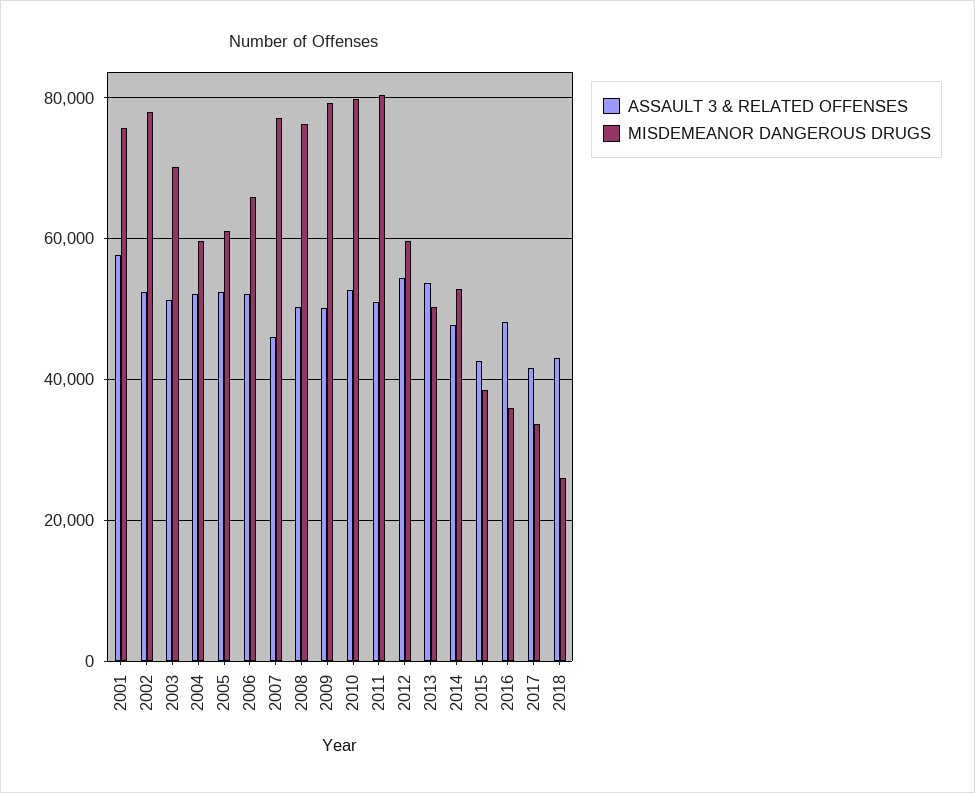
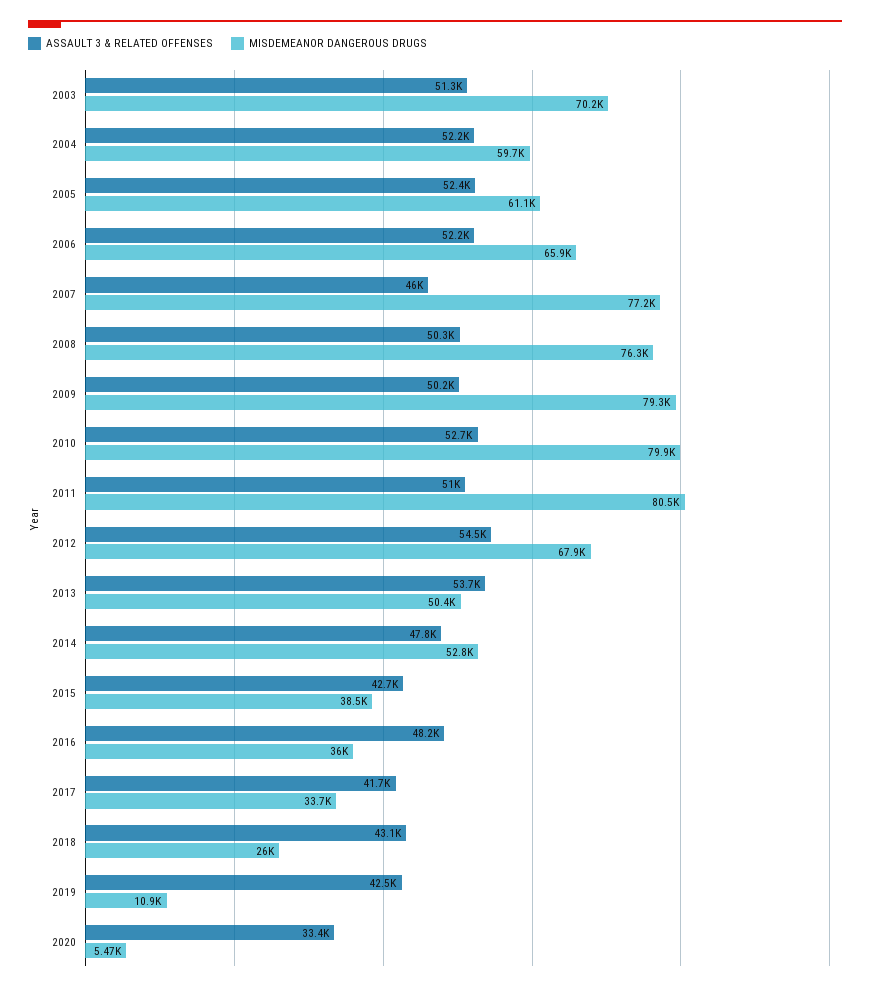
ASSAULT 3 & RELATED OFFENSES, 2001: 58000 -> none
MISDEMEANOR DANGEROUS DRUGS, 2001: 76000 -> none
ASSAULT 3 & RELATED OFFENSES, 2002: 52000 -> none
MISDEMEANOR DANGEROUS DRUGS, 2002: 78000 -> none
MISDEMEANOR DANGEROUS DRUGS, 2012: 60000 -> 67900
ASSAULT 3 & RELATED OFFENSES, 2019: none -> 42500
MISDEMEANOR DANGEROUS DRUGS, 2019: none -> 10900
ASSAULT 3 & RELATED OFFENSES, 2020: none -> 33400
MISDEMEANOR DANGEROUS DRUGS, 2020: none -> 5470

